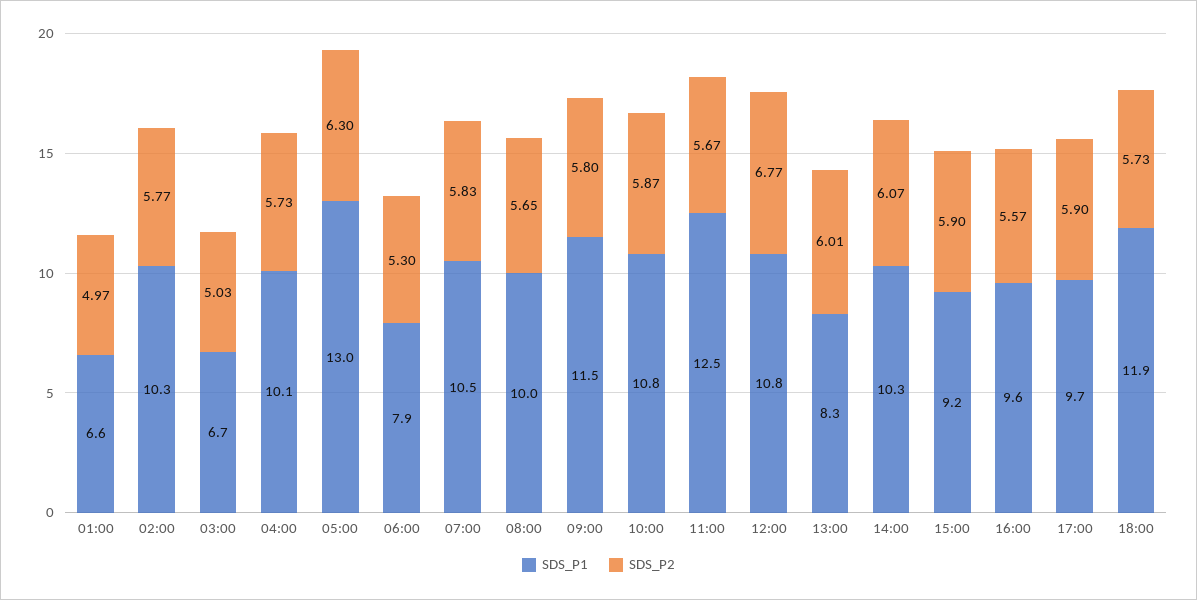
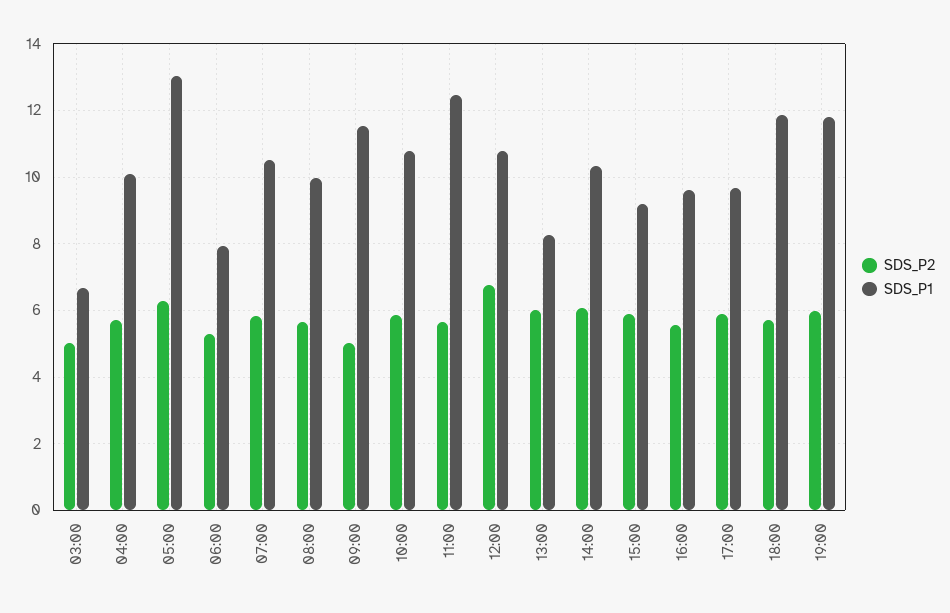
SDS_P1, 01:00: 6.6 -> none
SDS_P2, 01:00: 4.97 -> none
SDS_P1, 02:00: 10.3 -> none
SDS_P2, 02:00: 5.77 -> none
SDS_P2, 09:00: 5.8 -> 5
SDS_P2, 19:00: none -> 6
SDS_P1, 19:00: none -> 11.8

